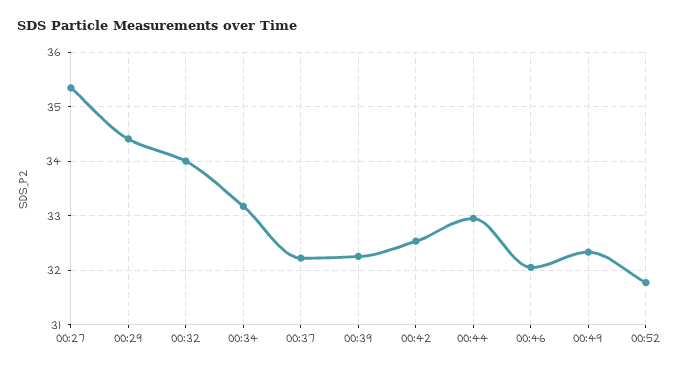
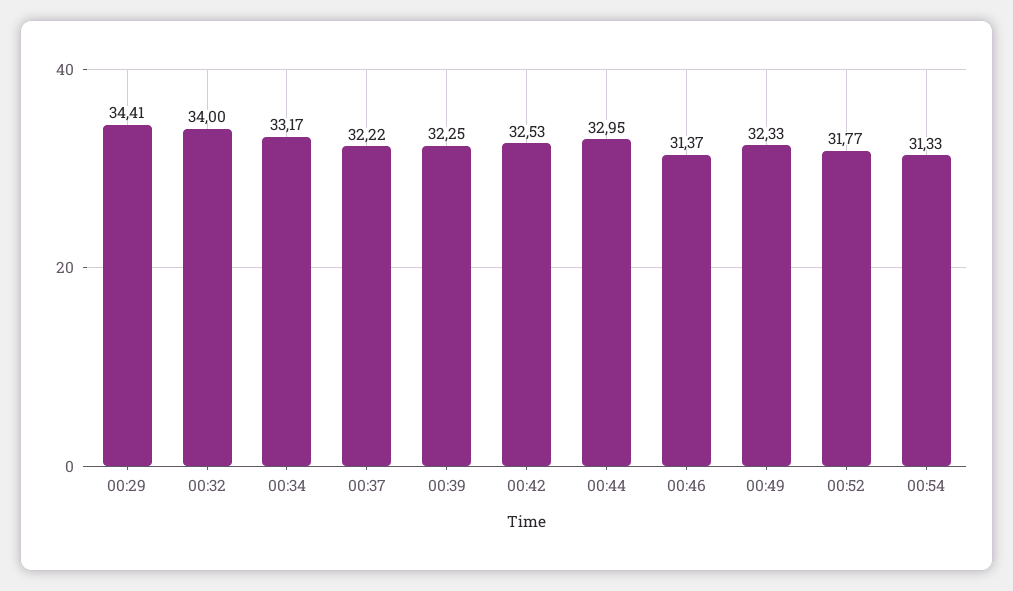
00:27: 35.4 -> none
00:46: 32 -> 31.37
00:54: none -> 31.33

